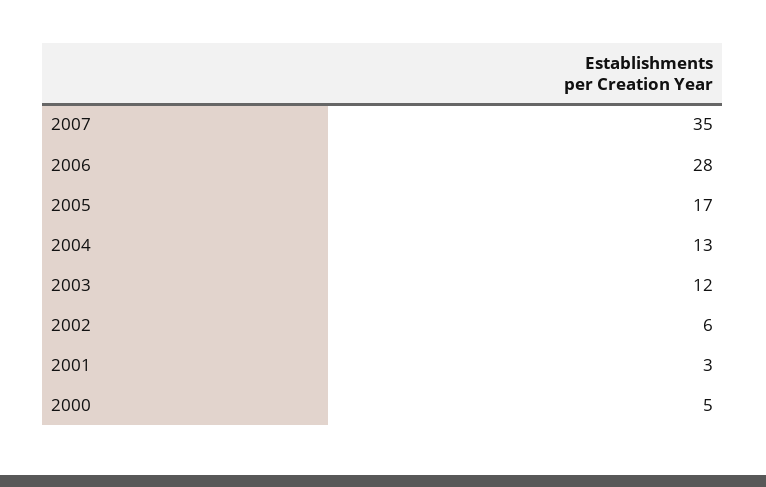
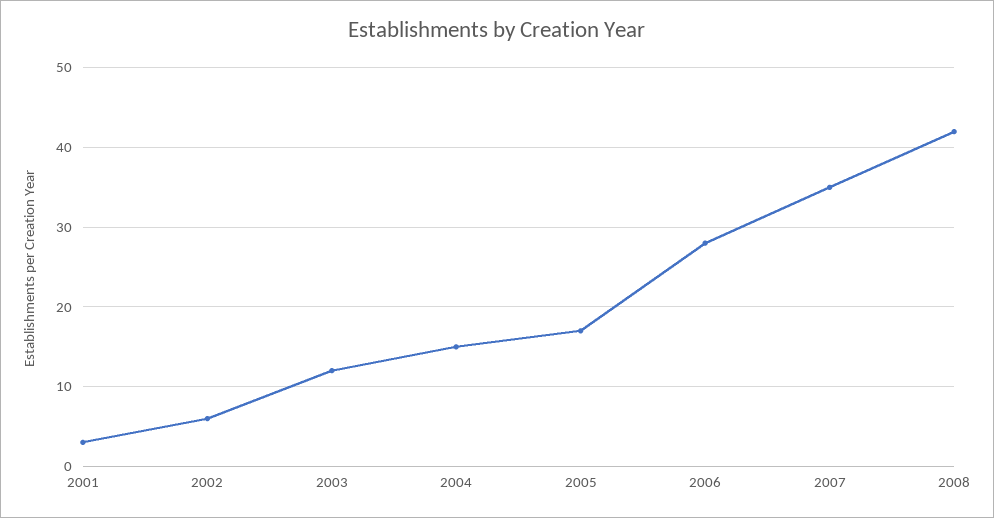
2004: 13 -> 15
2000: 5 -> none
2008: none -> 42

